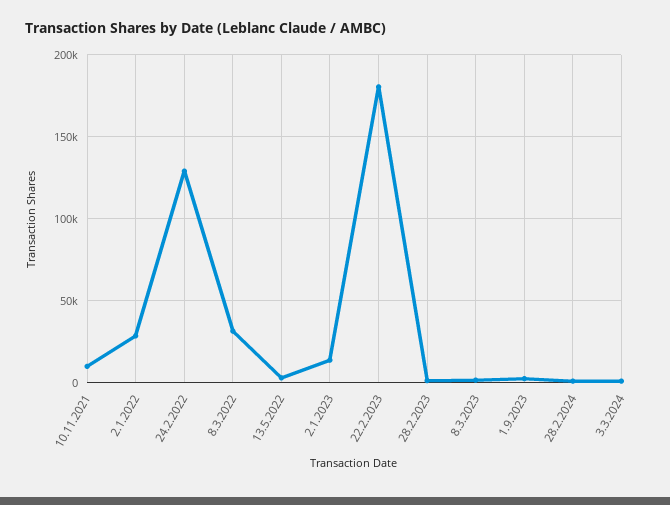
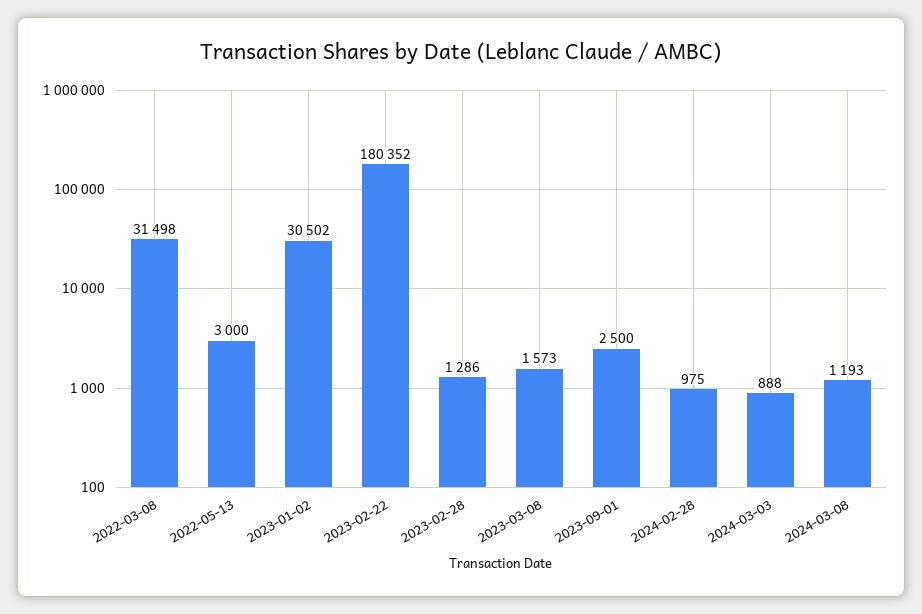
10.11.2021: 10000 -> none
2.1.2022: 30000 -> none
24.2.2022: 130000 -> none
2.1.2023: 15000 -> 30502
2024-03-08: none -> 1193

